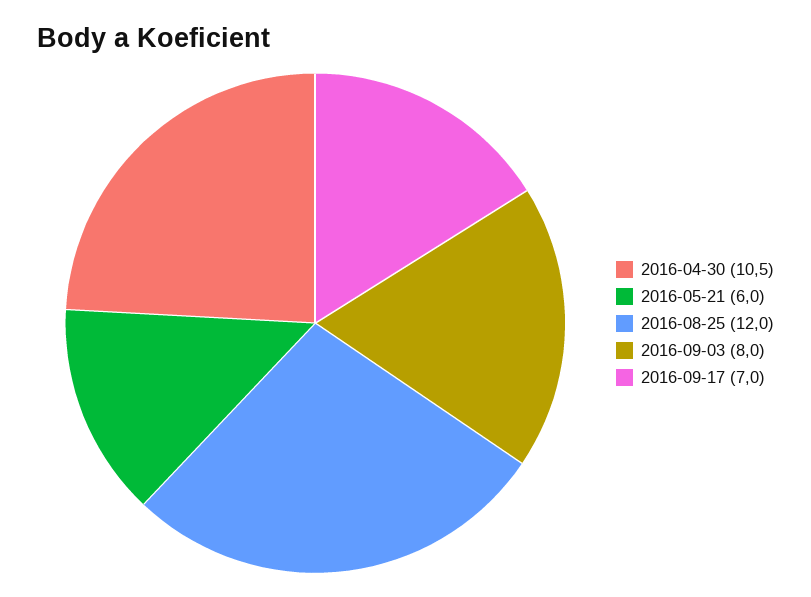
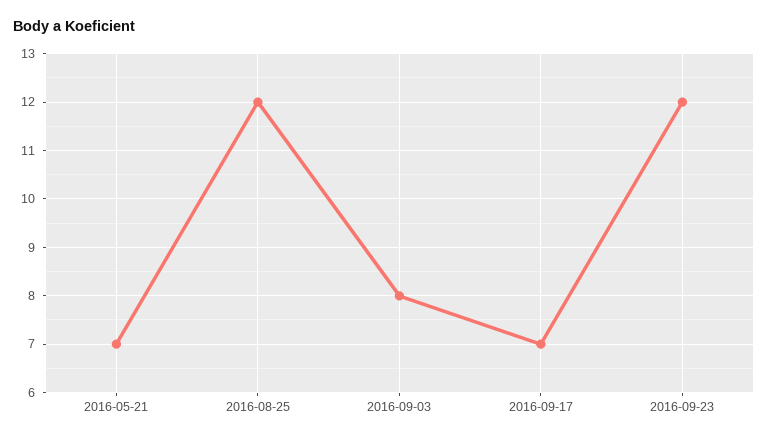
2016-04-30: 10.5 -> none
2016-05-21: 6 -> 7
2016-09-23: none -> 12

